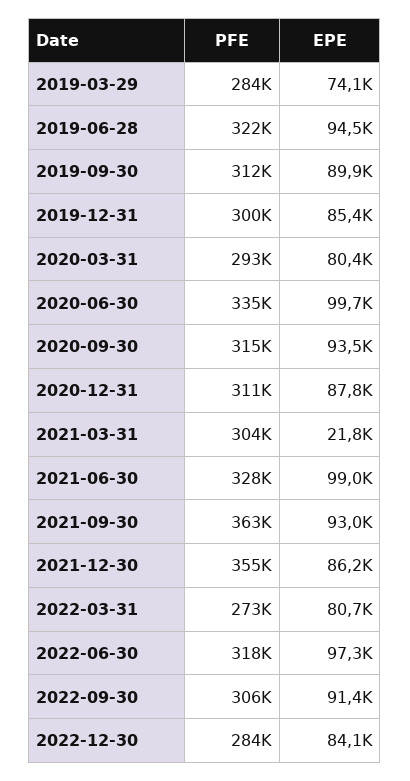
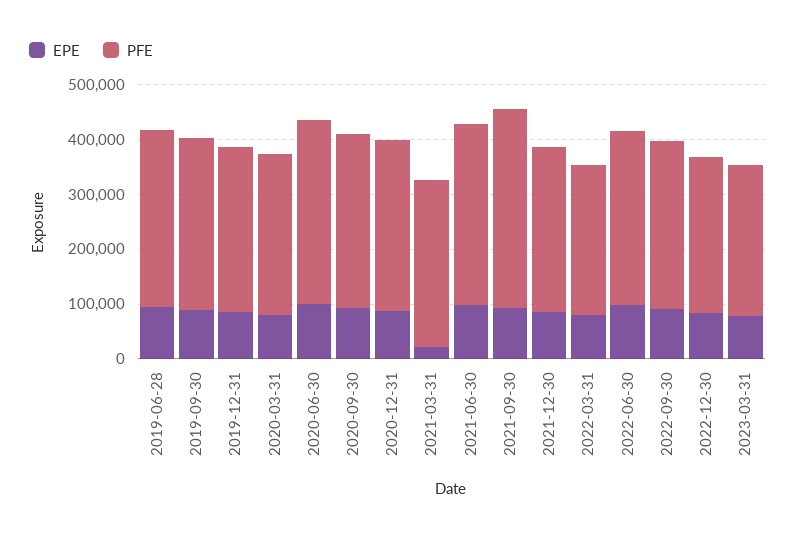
PFE, 2019-03-29: 284000 -> none
EPE, 2019-03-29: 74100 -> none
PFE, 2021-12-30: 355000 -> 300000
EPE, 2023-03-31: none -> 80000
PFE, 2023-03-31: none -> 280000

